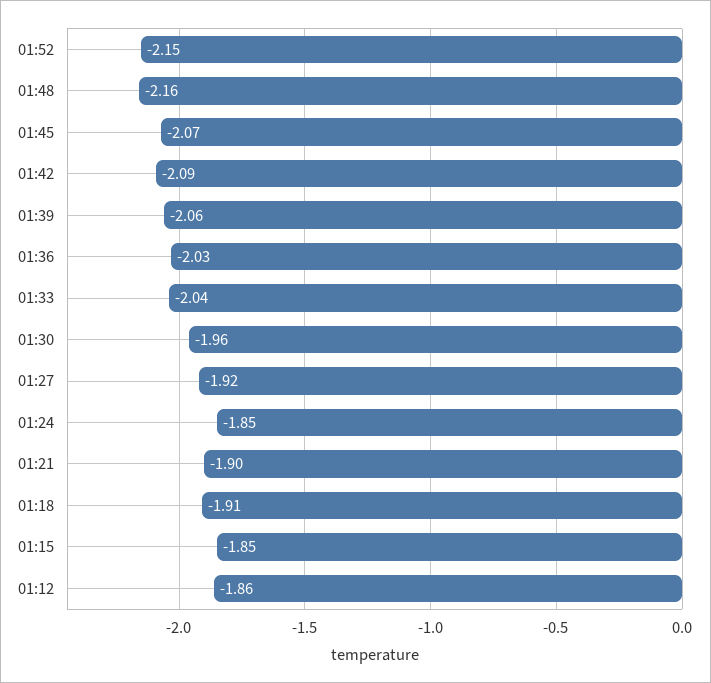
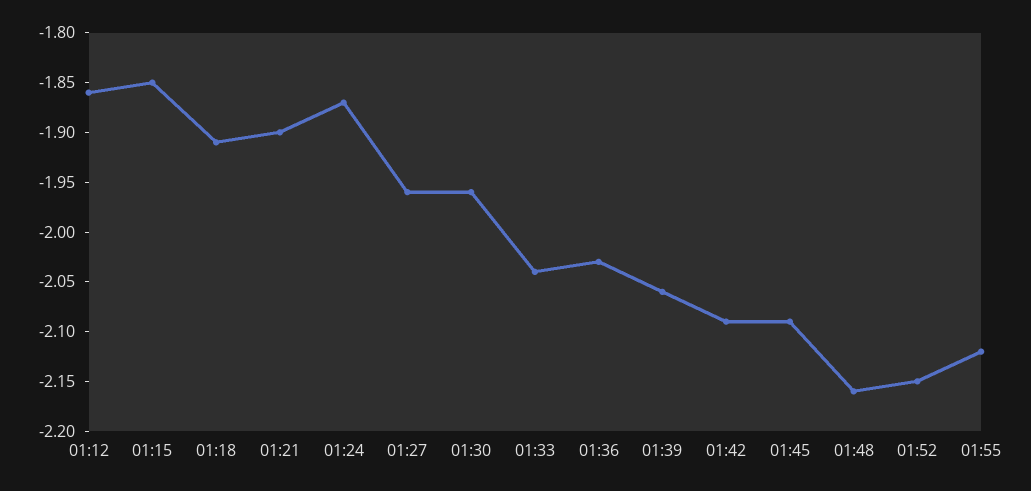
01:45: -2.07 -> -2.09
01:27: -1.92 -> -1.96
01:24: -1.85 -> -1.87
01:55: none -> -2.12

